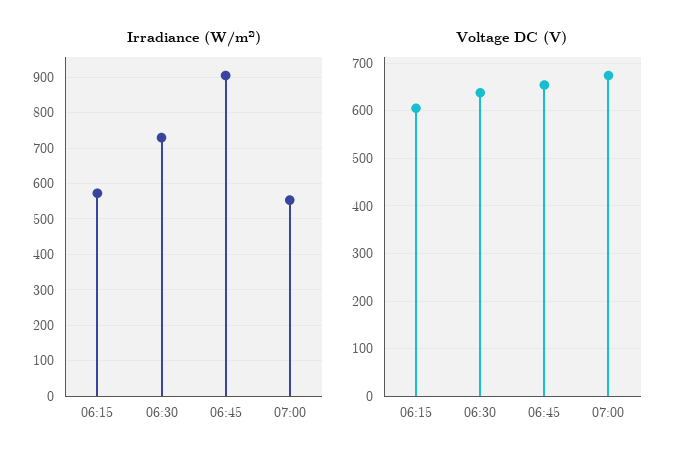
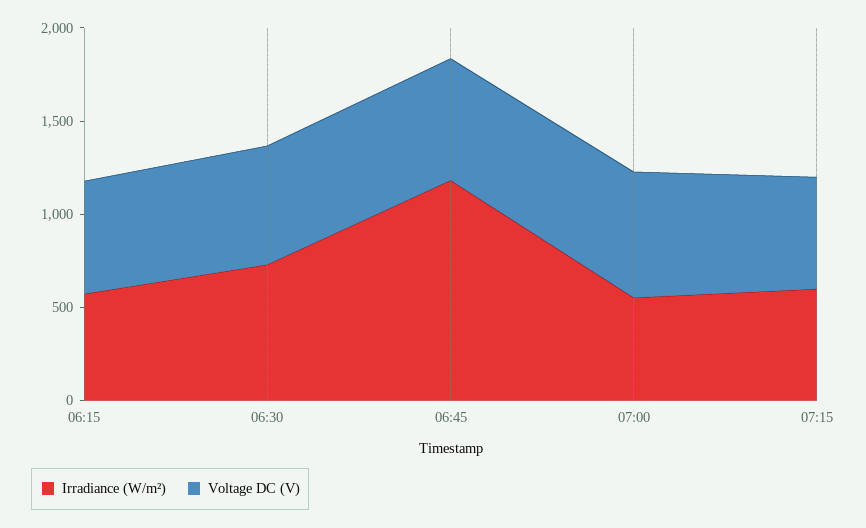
Irradiance (W/m²), 06:45: 900 -> 1200
Irradiance (W/m²), 07:15: none -> 600
Voltage DC (V), 07:15: none -> 600

